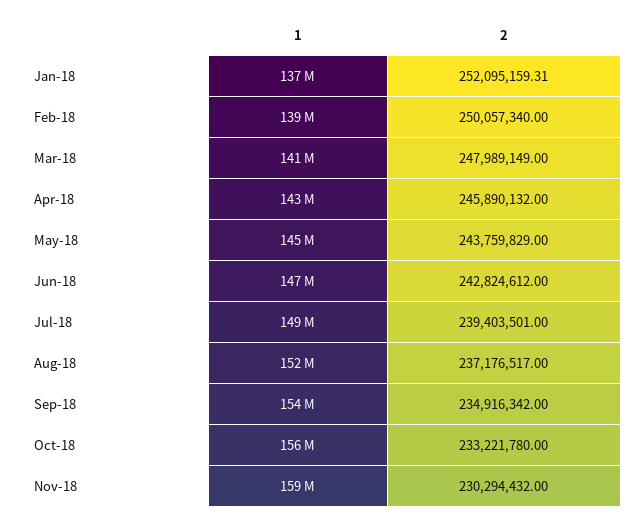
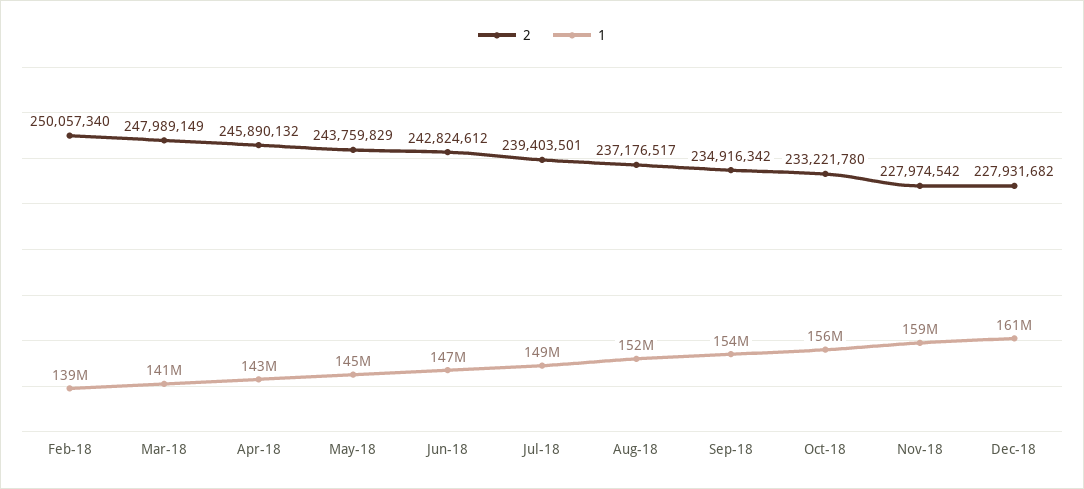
1, Jan-18: 137000000 -> none
2, Jan-18: 252095159.31 -> none
2, Nov-18: 230294432 -> 227974542
2, Dec-18: none -> 227931682
1, Dec-18: none -> 161000000

